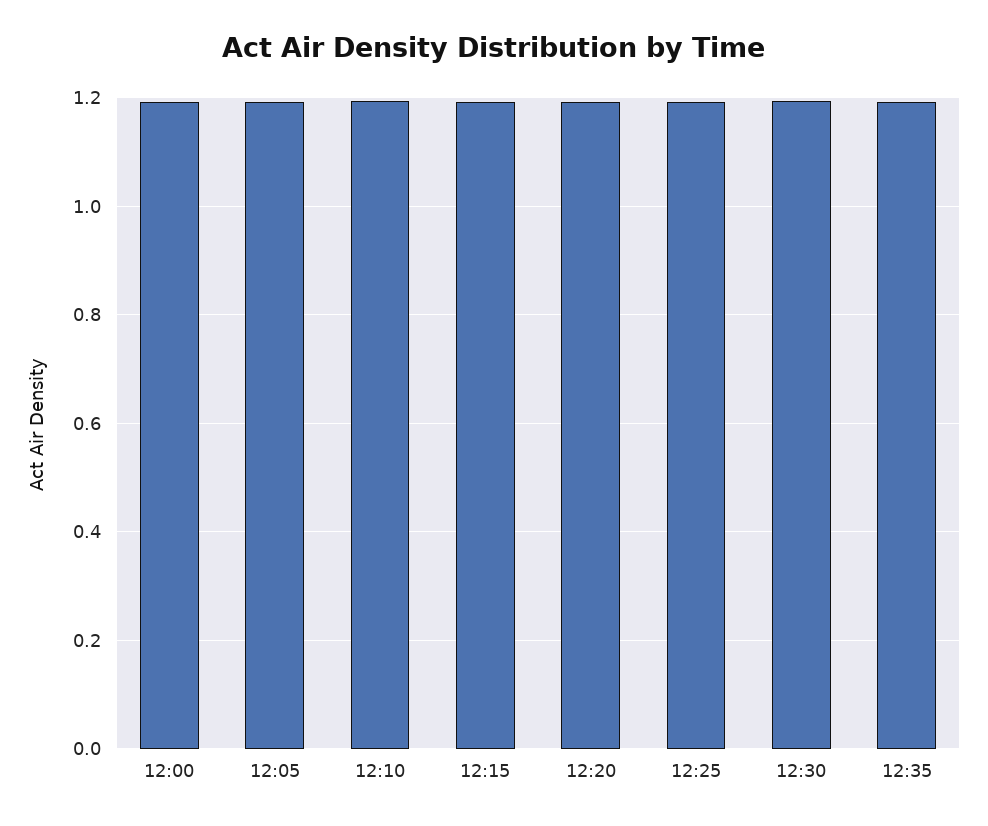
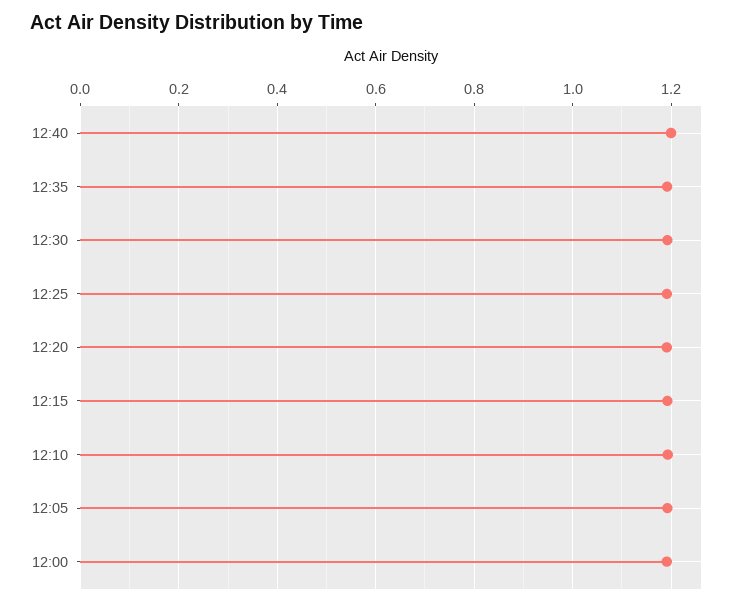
12:40: none -> 1.2

